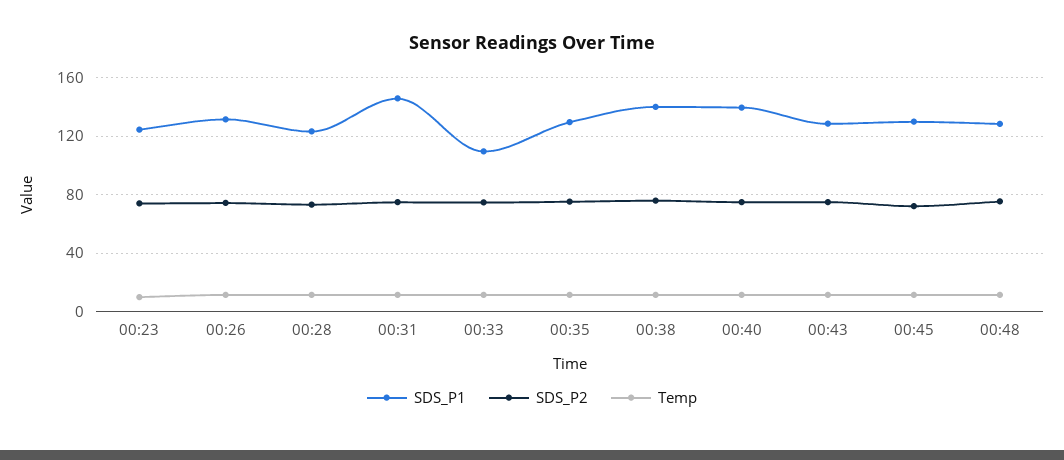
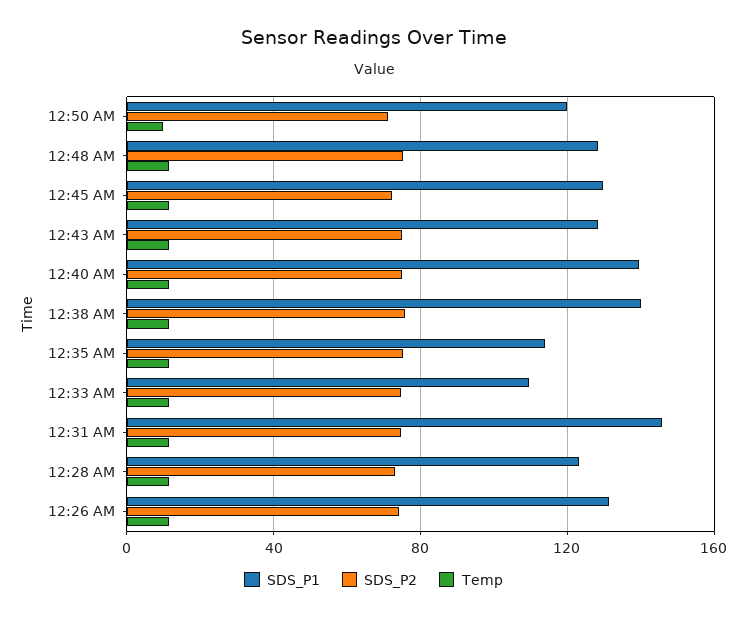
SDS_P1, 00:23: 125 -> none
SDS_P2, 00:23: 75 -> none
Temp, 00:23: 10 -> none
SDS_P1, 00:35: 130 -> 115
SDS_P1, 12:50 AM: none -> 120
SDS_P2, 12:50 AM: none -> 70
Temp, 12:50 AM: none -> 10

